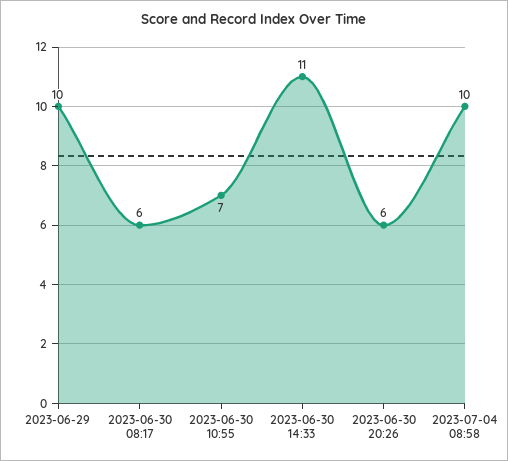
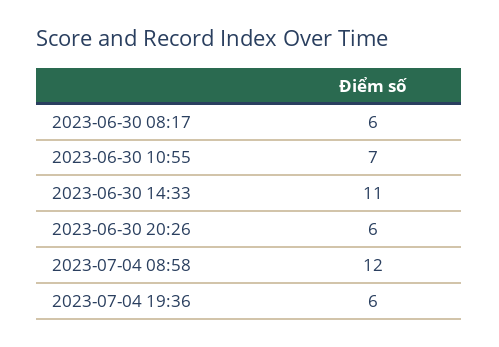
2023-06-29: 10 -> none
2023-07-04 08:58: 10 -> 12
2023-07-04 19:36: none -> 6

